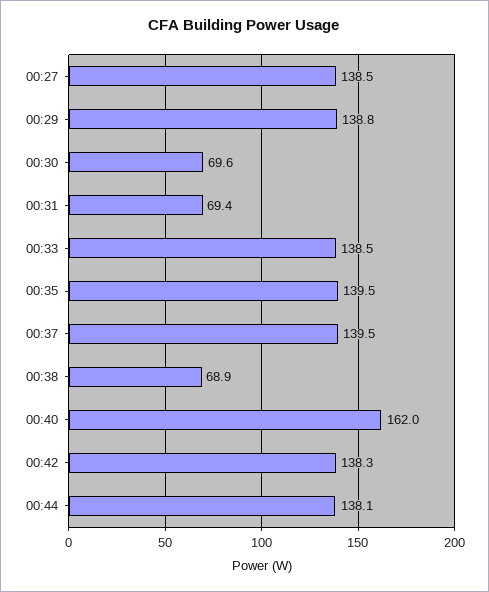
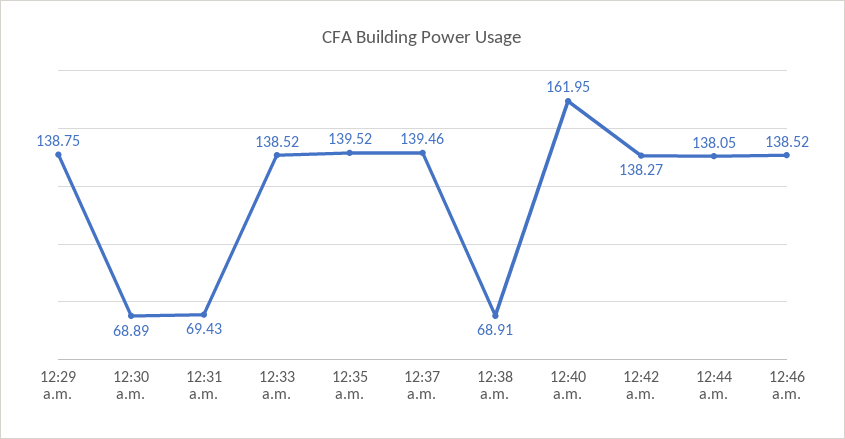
00:27: 138.5 -> none
00:30: 69.6 -> 68.89
12:46 a.m.: none -> 138.52

